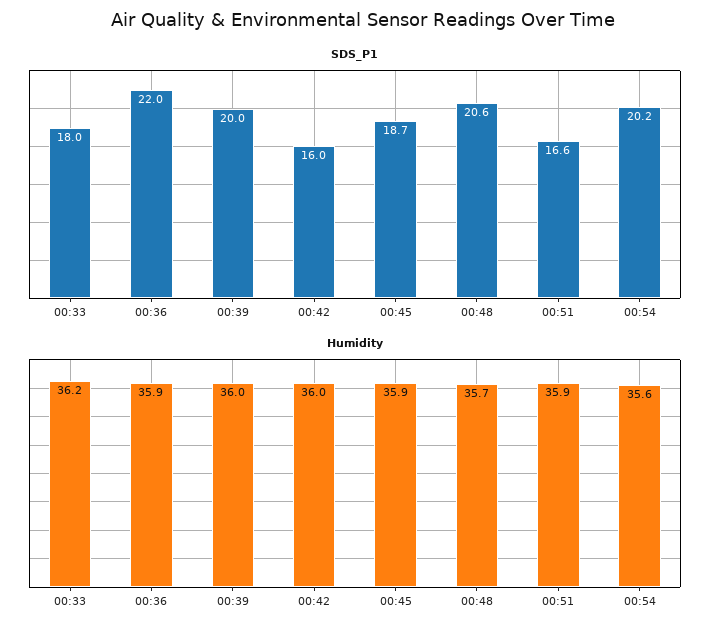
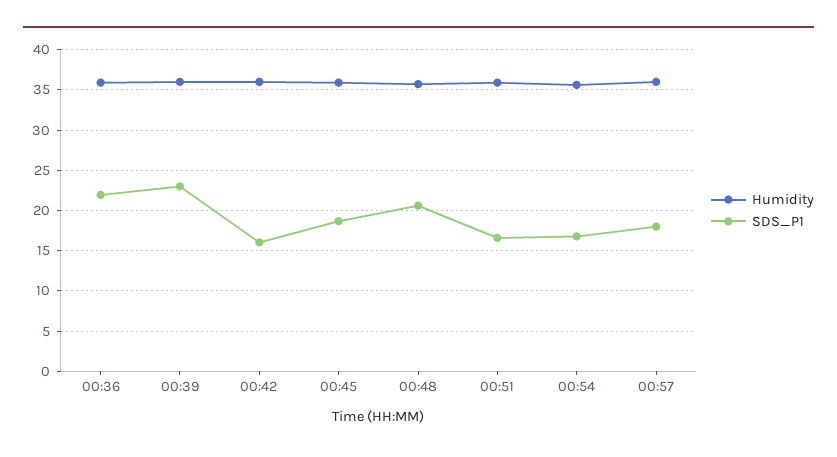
SDS_P1, 00:33: 18 -> none
SDS_P1, 00:39: 20 -> 23
SDS_P1, 00:54: 20.2 -> 17
Humidity, 00:33: 36.2 -> none
Humidity, 00:57: none -> 36
SDS_P1, 00:57: none -> 18

